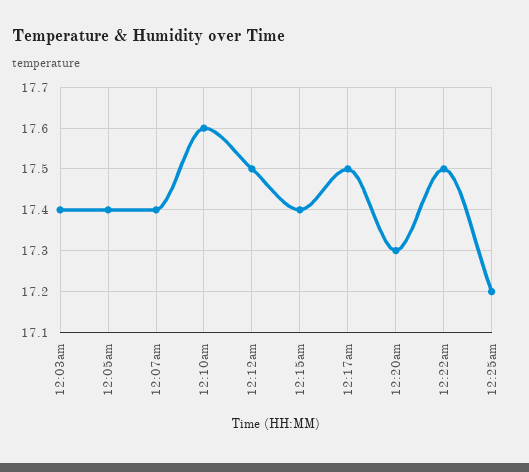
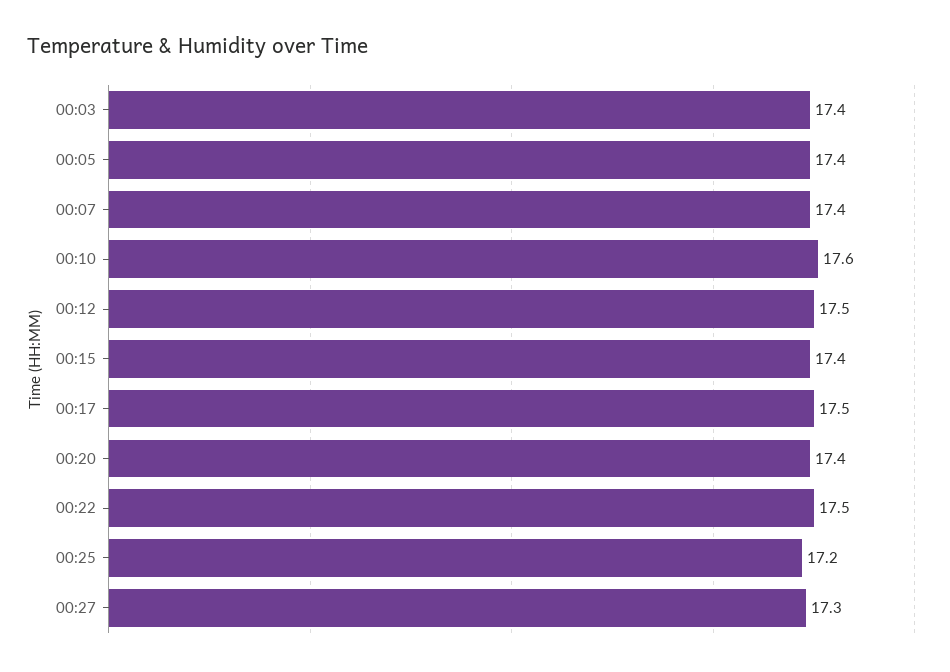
12:20am: 17.3 -> 17.4
00:27: none -> 17.3

